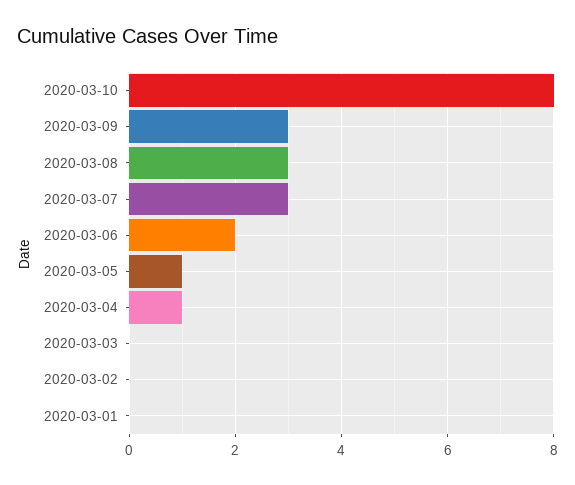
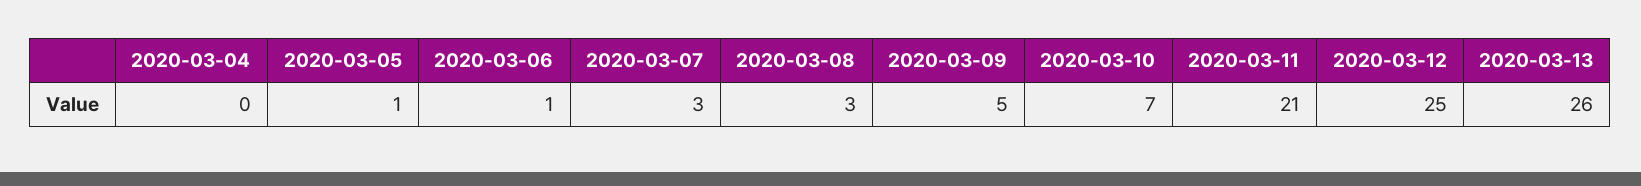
2020-03-10: 8 -> 7
2020-03-09: 3 -> 5
2020-03-06: 2 -> 1
2020-03-04: 1 -> 0
2020-03-03: 0 -> none
2020-03-02: 0 -> none
2020-03-01: 0 -> none
2020-03-11: none -> 21
2020-03-12: none -> 25
2020-03-13: none -> 26

